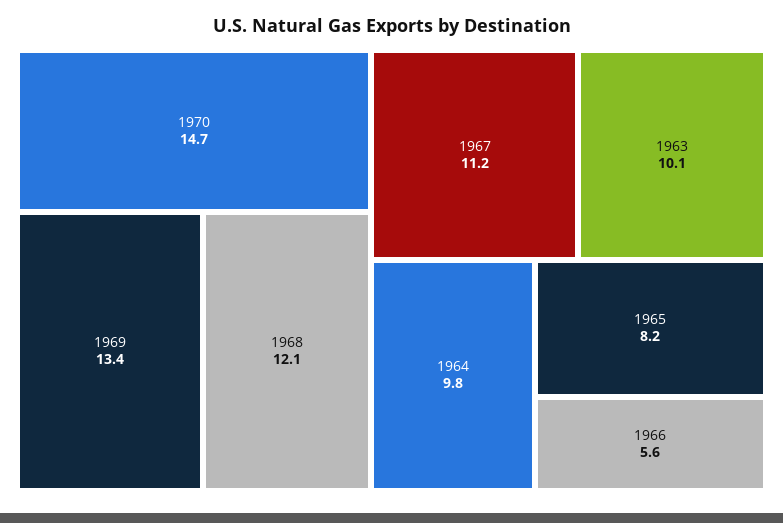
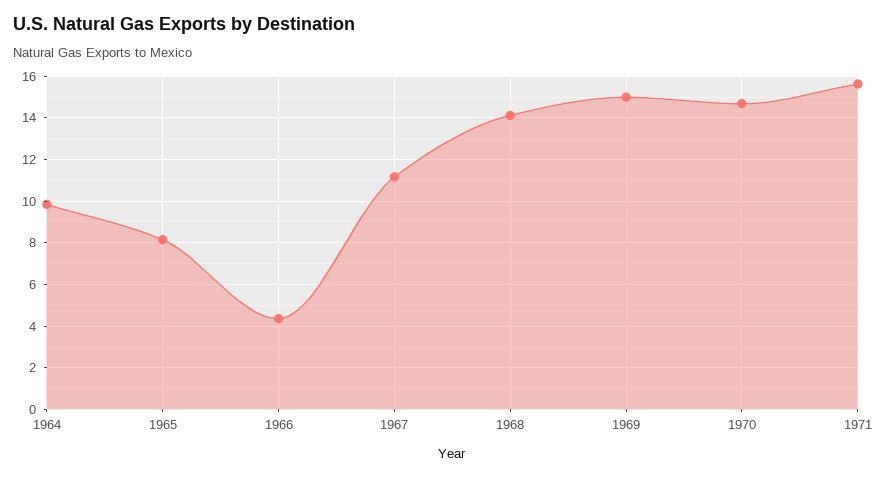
1969: 13.4 -> 15
1968: 12.1 -> 14
1963: 10.1 -> none
1966: 5.6 -> 4.5
1971: none -> 15.5

